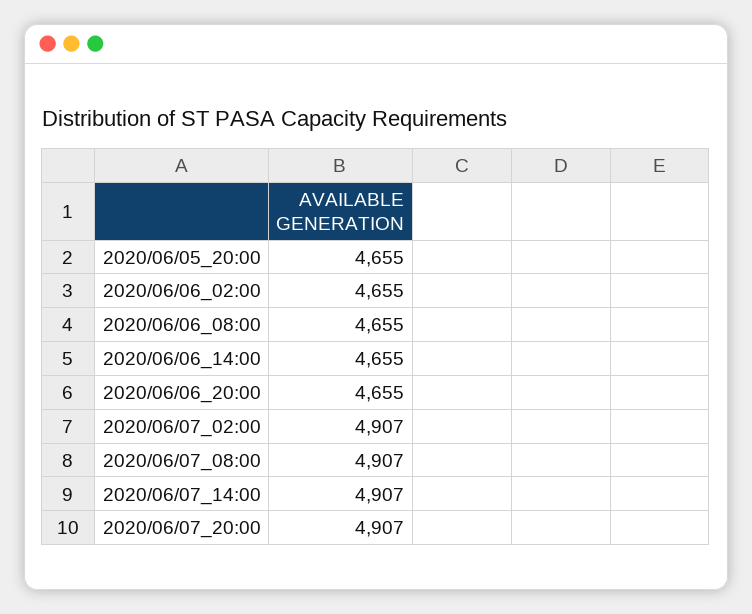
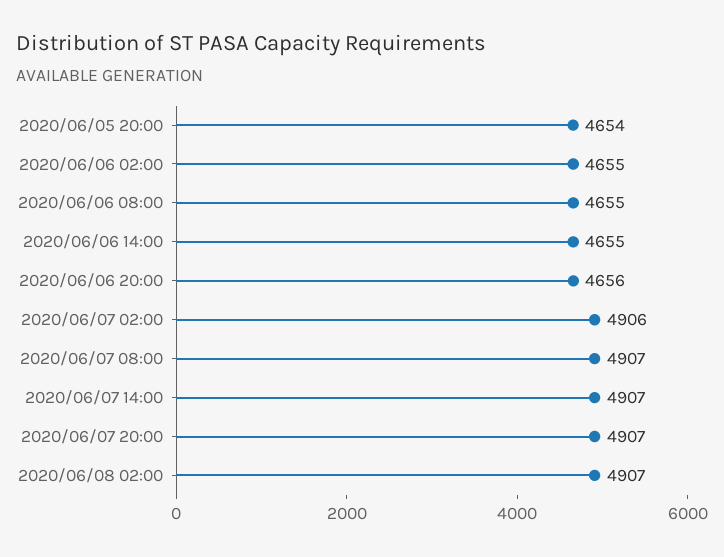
2020/06/05_20:00: 4655 -> 4654
2020/06/06_20:00: 4655 -> 4656
2020/06/07_02:00: 4907 -> 4906
2020/06/08 02:00: none -> 4907

